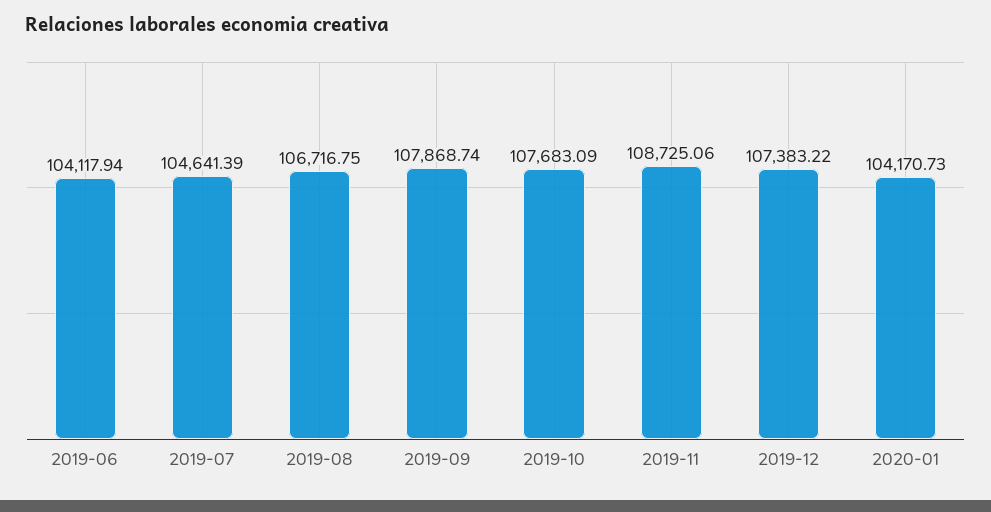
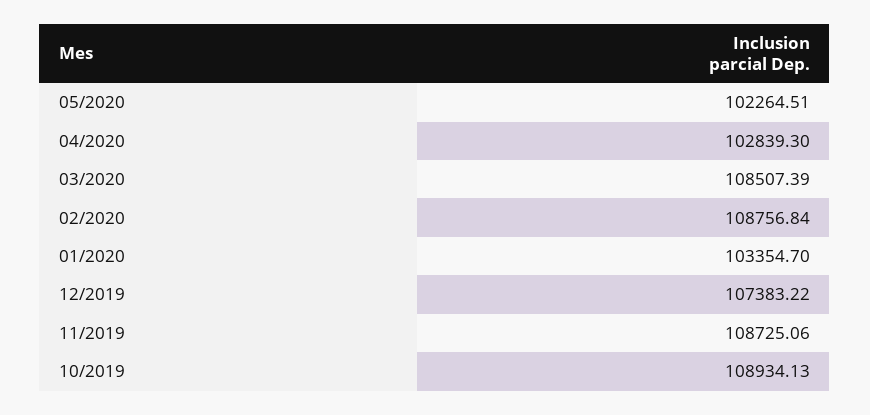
2019-06: 104117.94 -> none
2019-07: 104641.39 -> none
2019-08: 106716.75 -> none
2019-09: 107868.74 -> none
2019-10: 107683.09 -> 108934.13
2020-01: 104170.73 -> 103354.7
05/2020: none -> 102264.51
04/2020: none -> 102839.3
03/2020: none -> 108507.39
02/2020: none -> 108756.84

